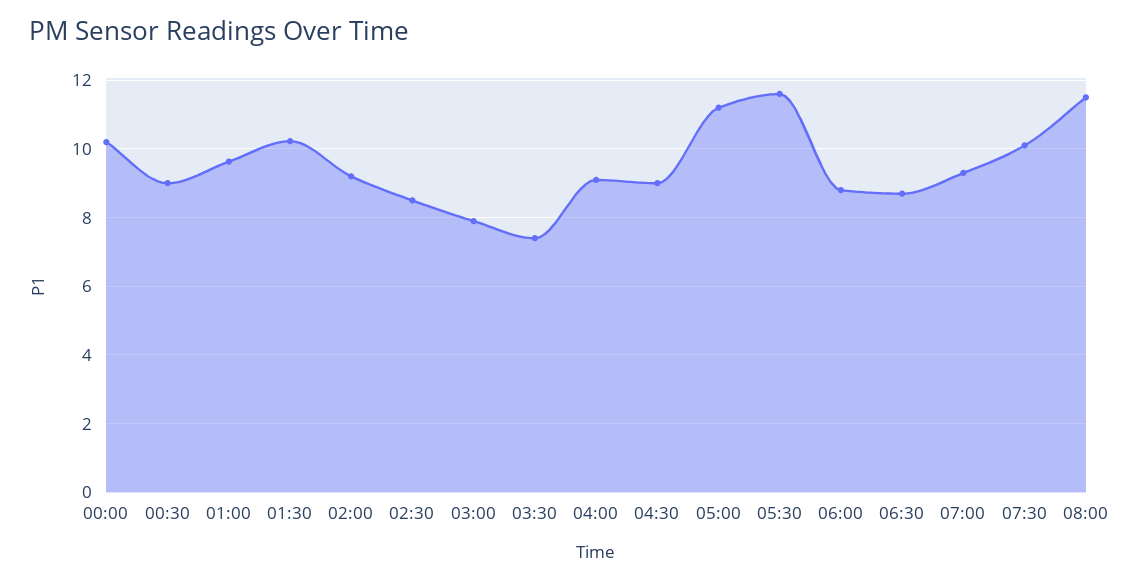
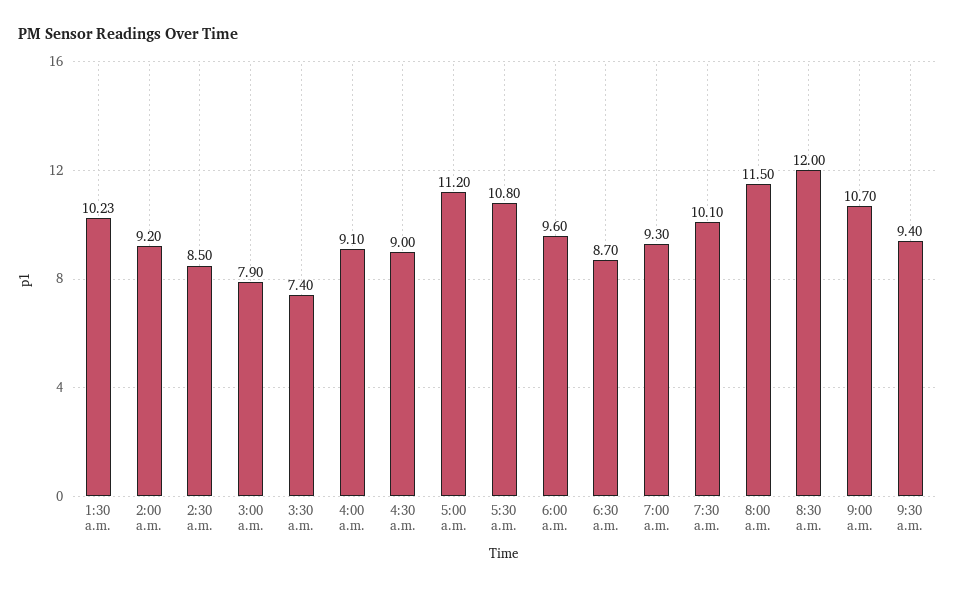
00:00: 10.2 -> none
00:30: 9 -> none
01:00: 9.6 -> none
05:30: 11.6 -> 10.8
06:00: 8.8 -> 9.6
8:30 a.m.: none -> 12
9:00 a.m.: none -> 10.7
9:30 a.m.: none -> 9.4

